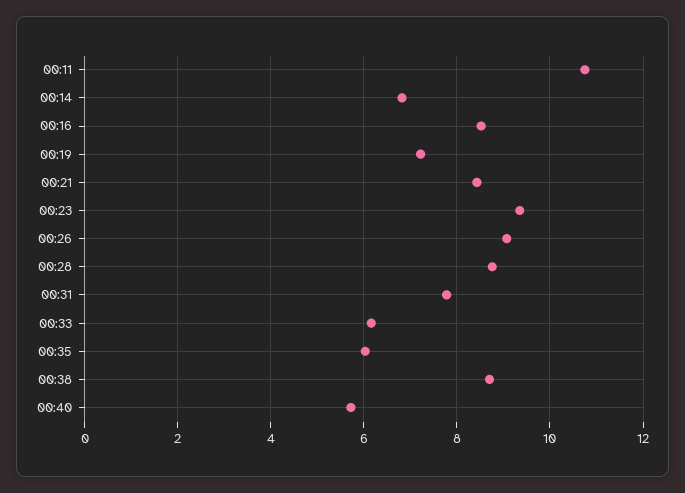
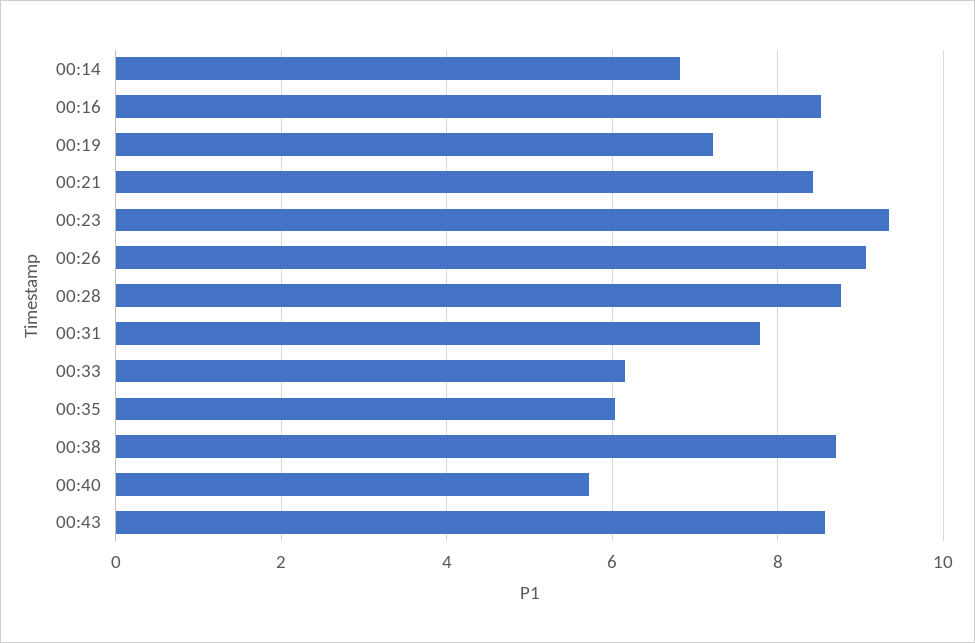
00:11: 10.8 -> none
00:43: none -> 8.6

